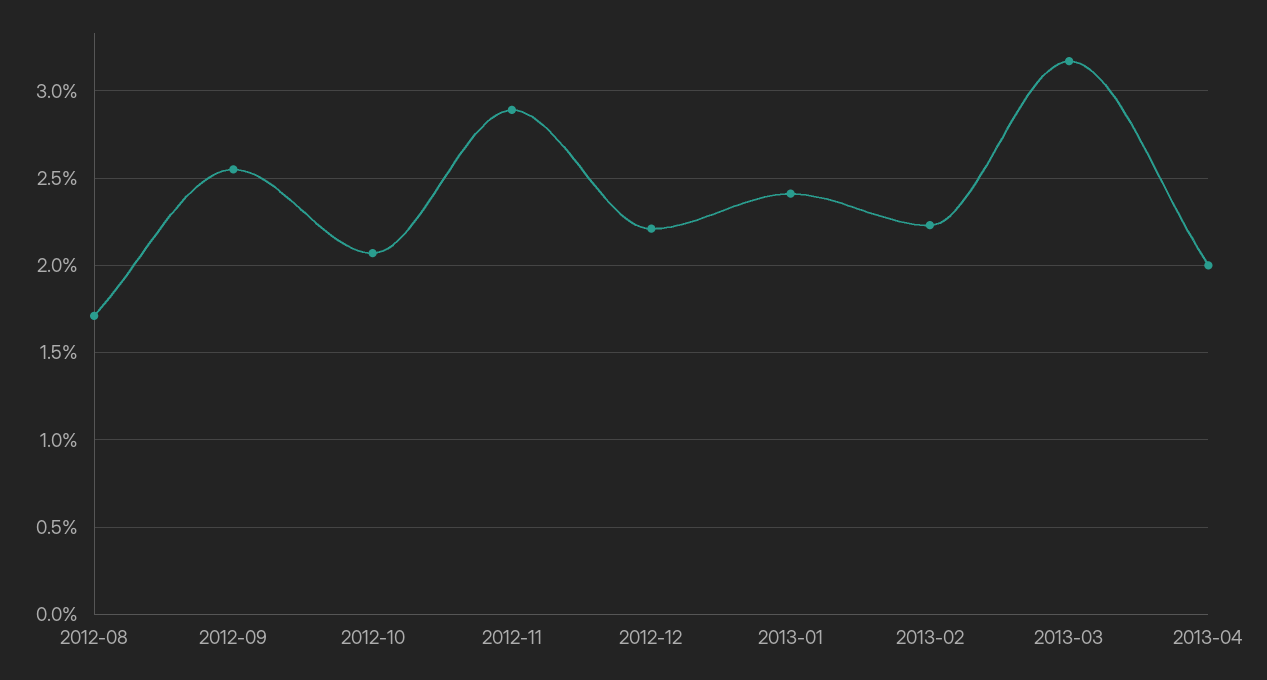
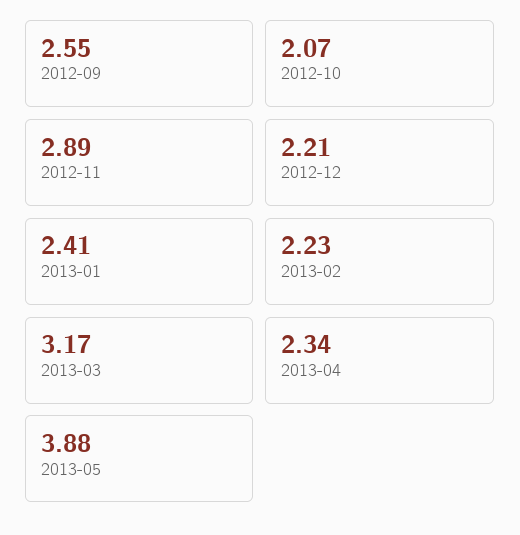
2012-08: 1.7 -> none
2013-04: 2 -> 2.34
2013-05: none -> 3.88

